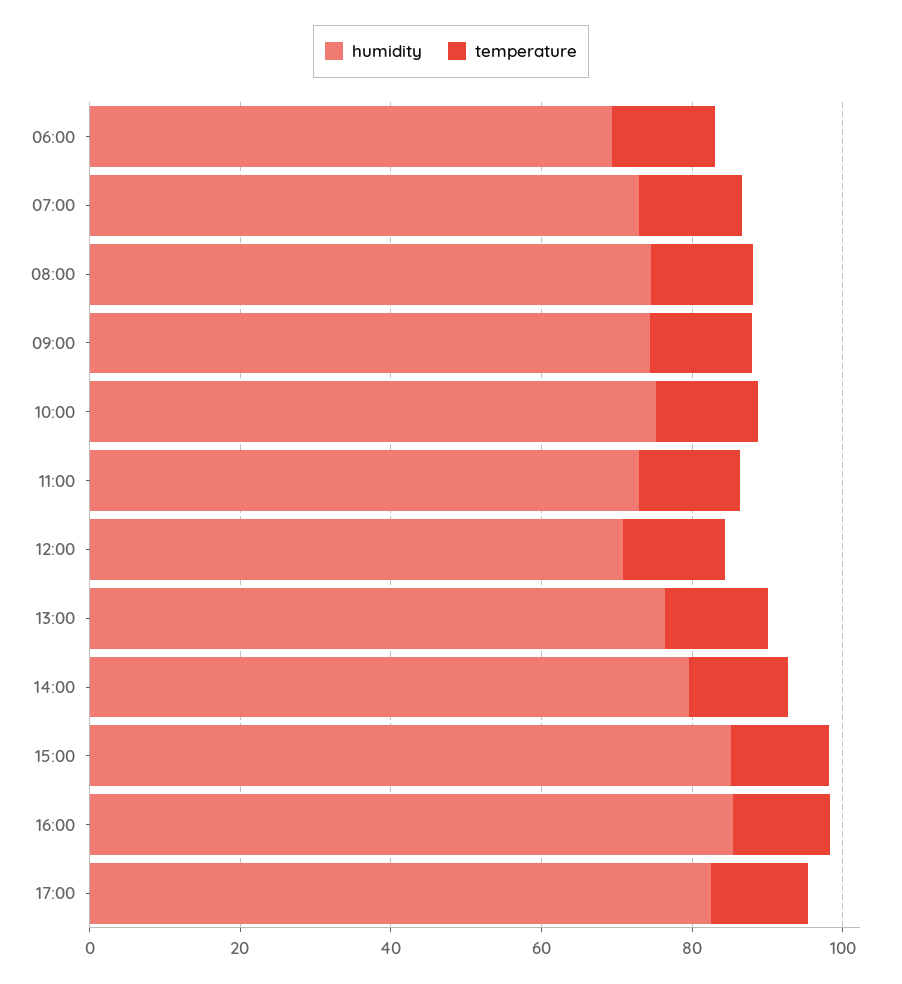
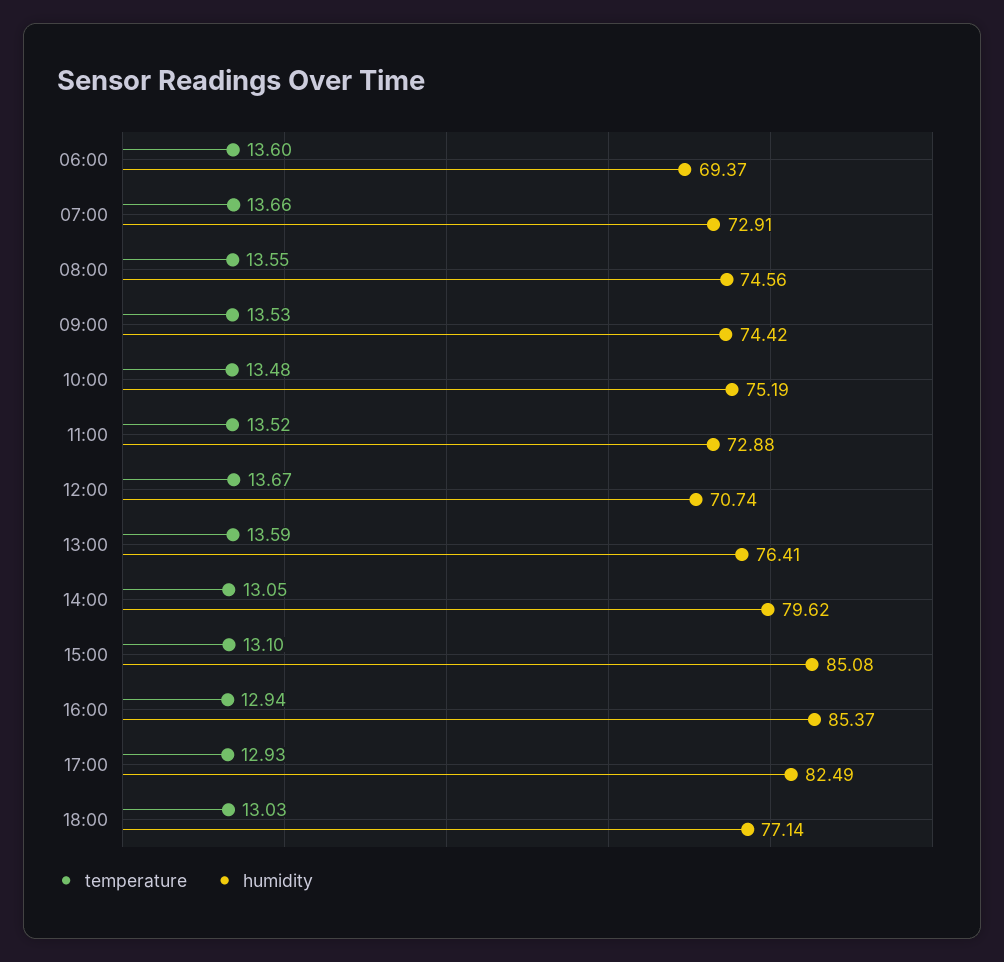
temperature, 18:00: none -> 13.03
humidity, 18:00: none -> 77.14

